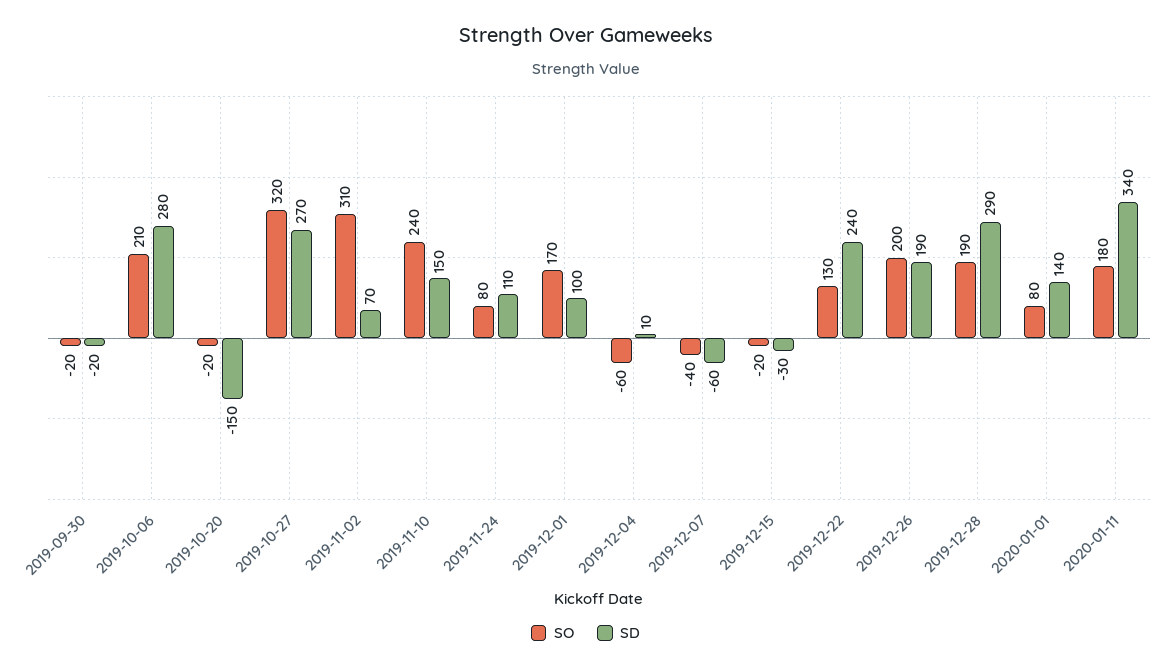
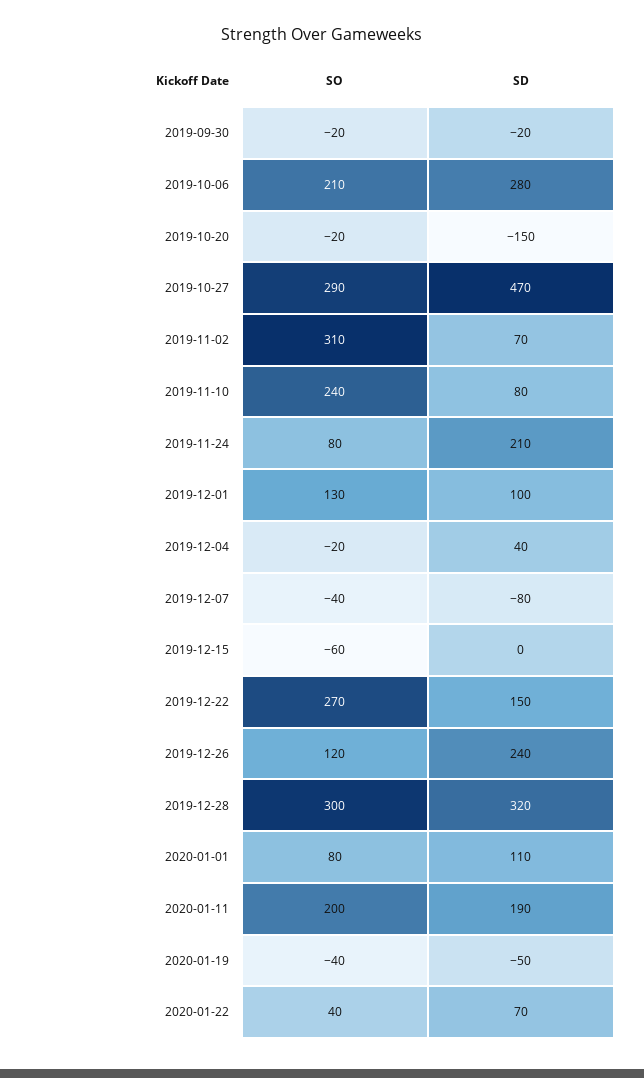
SO, 2019-10-27: 320 -> 290
SD, 2019-10-27: 270 -> 470
SD, 2019-11-10: 150 -> 80
SD, 2019-11-24: 110 -> 210
SO, 2019-12-01: 170 -> 130
SO, 2019-12-04: -60 -> -20
SD, 2019-12-04: 10 -> 40
SD, 2019-12-07: -60 -> -80
SO, 2019-12-15: -20 -> -60
SD, 2019-12-15: -30 -> 0
SO, 2019-12-22: 130 -> 270
SD, 2019-12-22: 240 -> 150
SO, 2019-12-26: 200 -> 120
SD, 2019-12-26: 190 -> 240
SO, 2019-12-28: 190 -> 300
SD, 2019-12-28: 290 -> 320
SD, 2020-01-01: 140 -> 110
SO, 2020-01-11: 180 -> 200
SD, 2020-01-11: 340 -> 190
SO, 2020-01-19: none -> -40
SD, 2020-01-19: none -> -50
SO, 2020-01-22: none -> 40
SD, 2020-01-22: none -> 70

